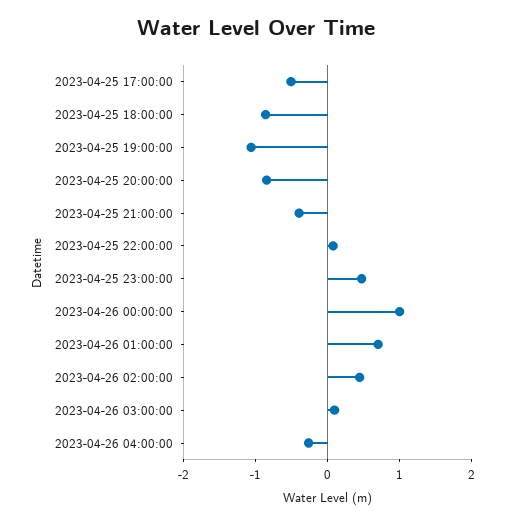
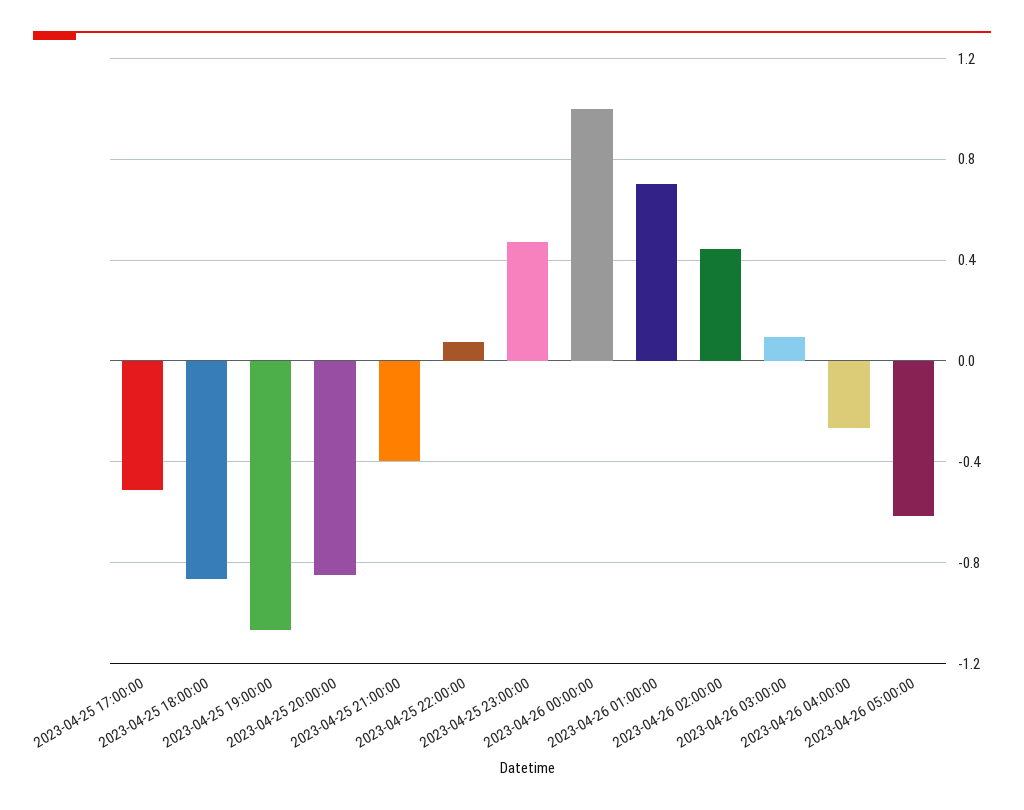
2023-04-26 05:00:00: none -> -0.6

